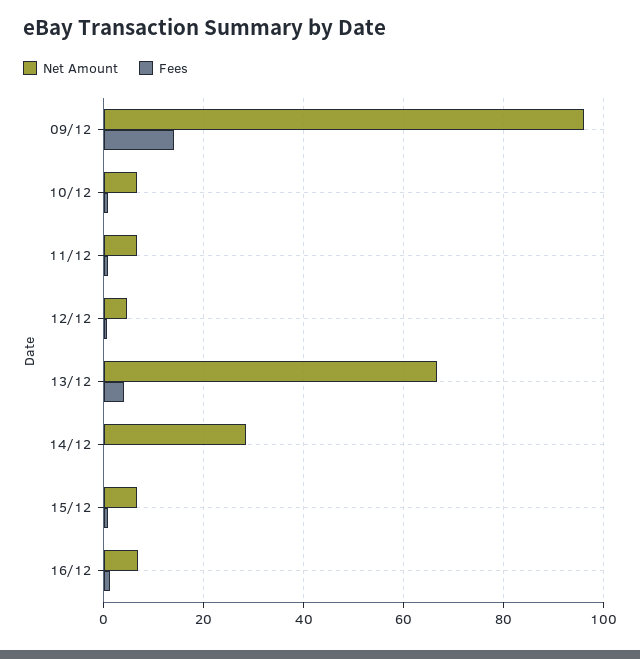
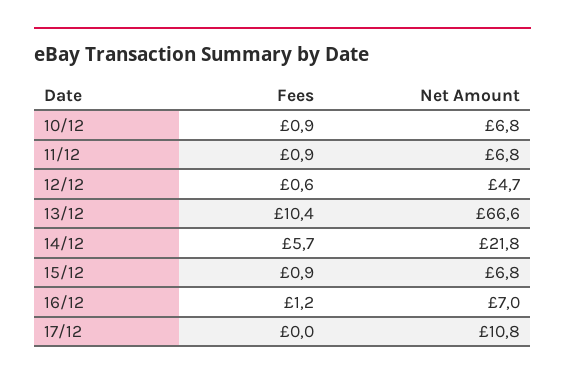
Net Amount, 09/12: 96 -> none
Fees, 09/12: 14 -> none
Fees, 13/12: 4 -> 10.4
Net Amount, 14/12: 28 -> 21.8
Fees, 14/12: 0 -> 5.7
Fees, 17/12: none -> 0
Net Amount, 17/12: none -> 10.8

